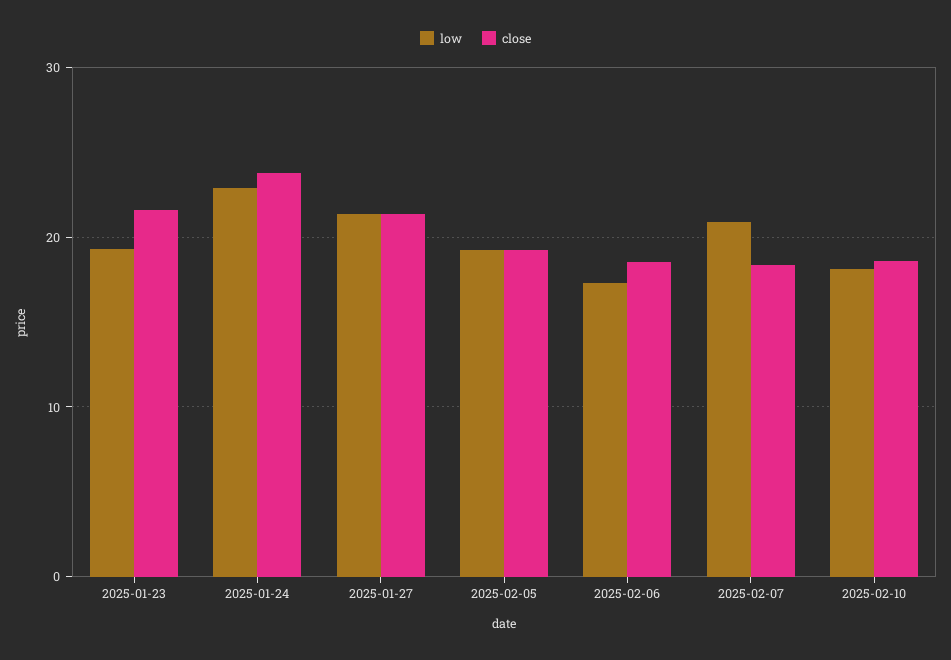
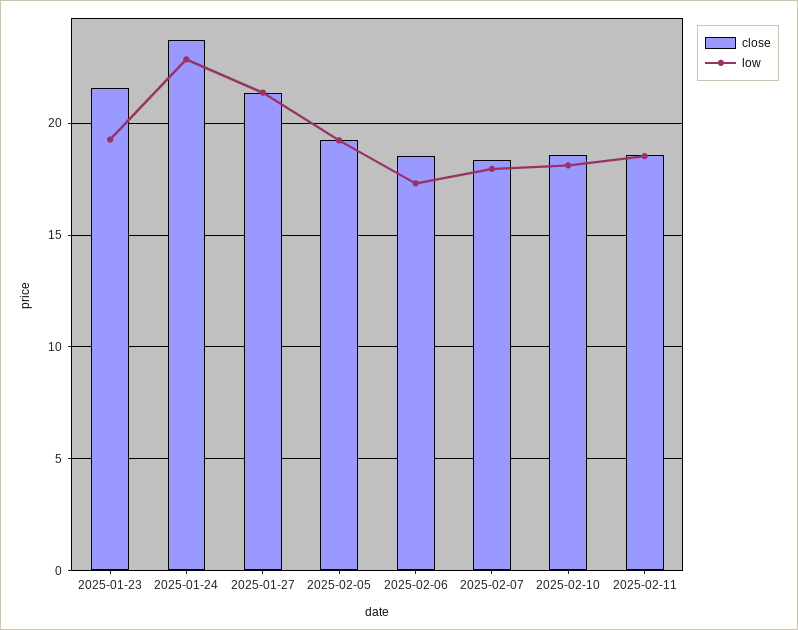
low, 2025-02-07: 21 -> 18
close, 2025-02-11: none -> 18.5
low, 2025-02-11: none -> 18.5

